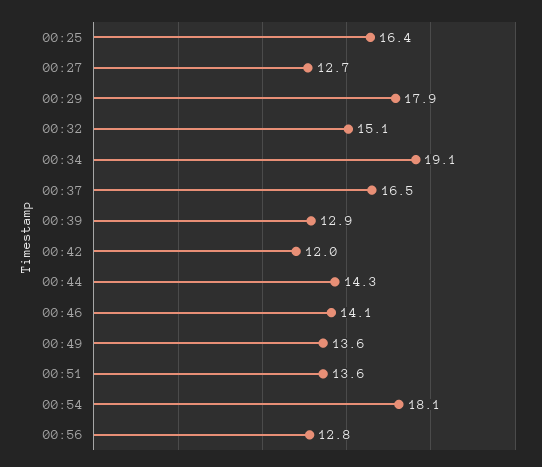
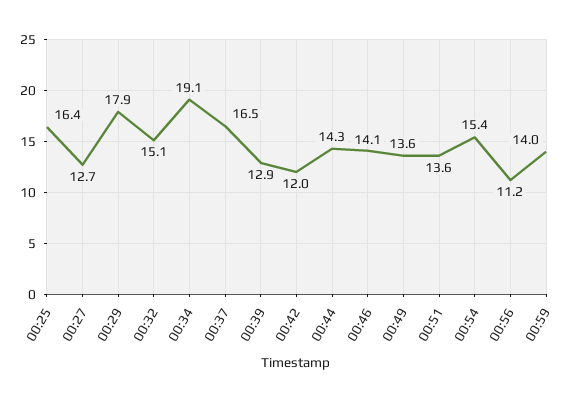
00:54: 18.1 -> 15.4
00:56: 12.8 -> 11.2
00:59: none -> 14

